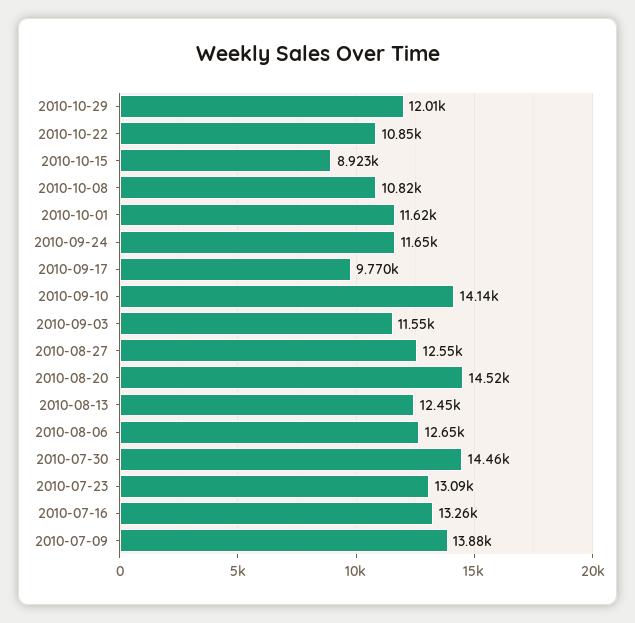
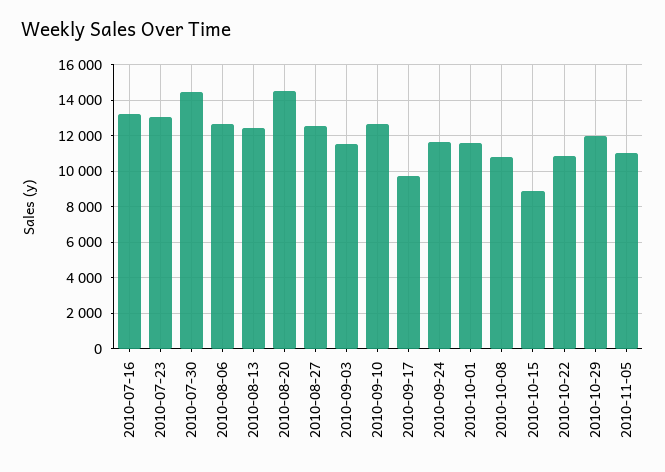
2010-09-10: 14140 -> 12500
2010-07-09: 13880 -> none
2010-11-05: none -> 11000

